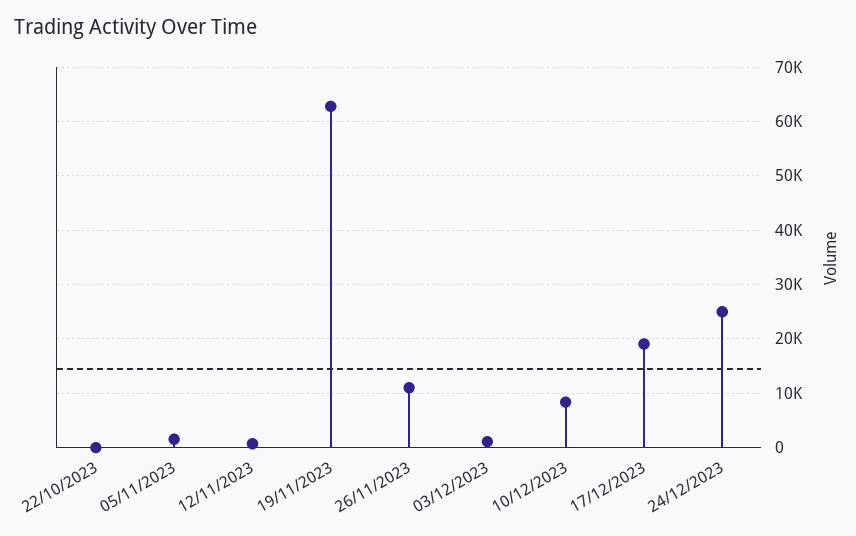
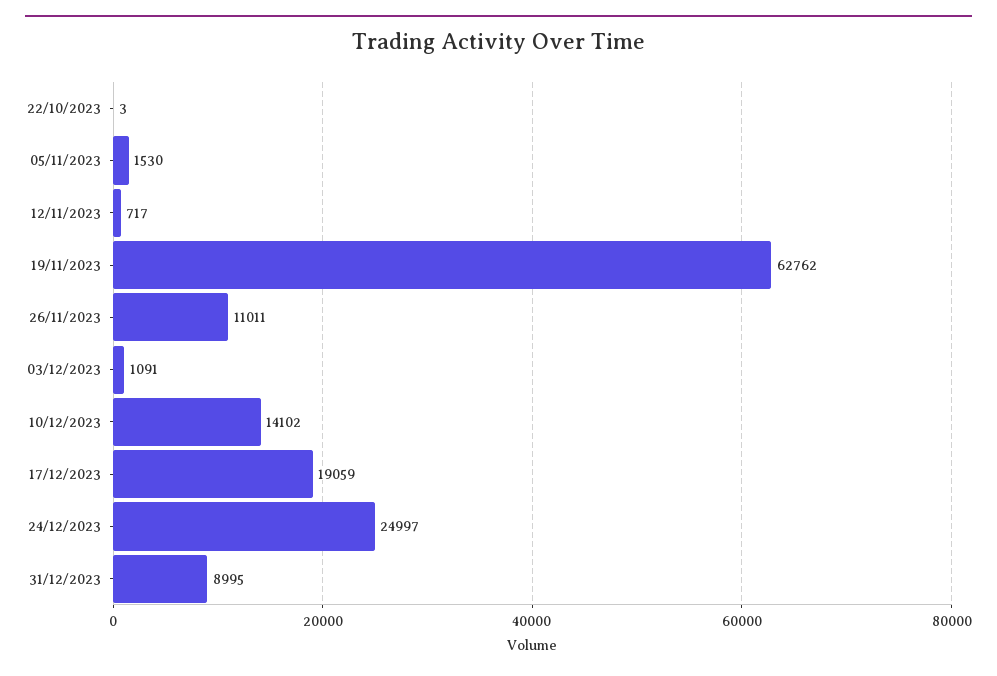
10/12/2023: 8000 -> 14102
31/12/2023: none -> 8995

